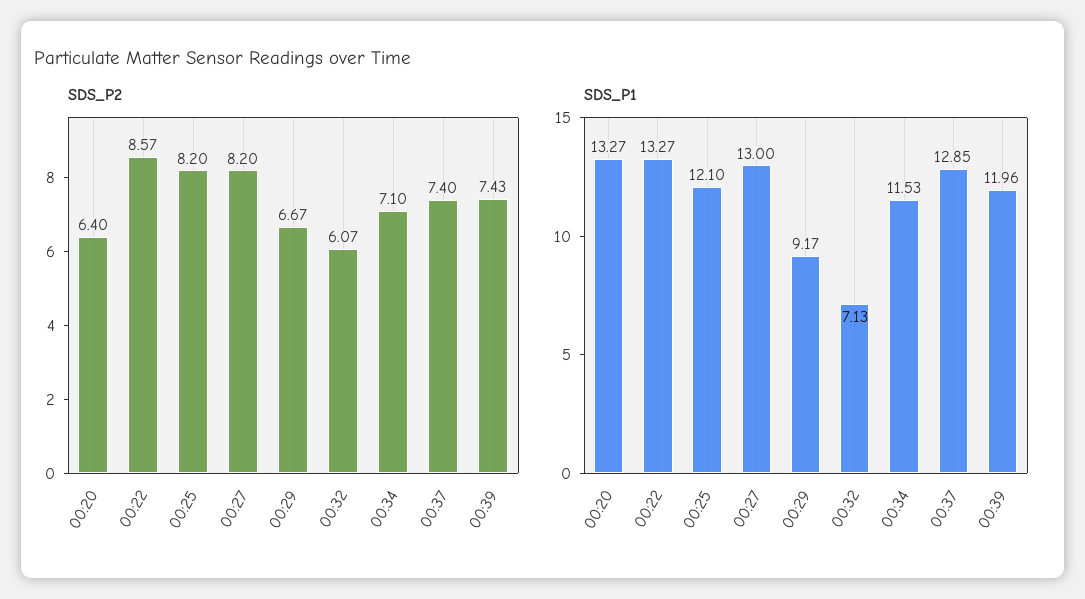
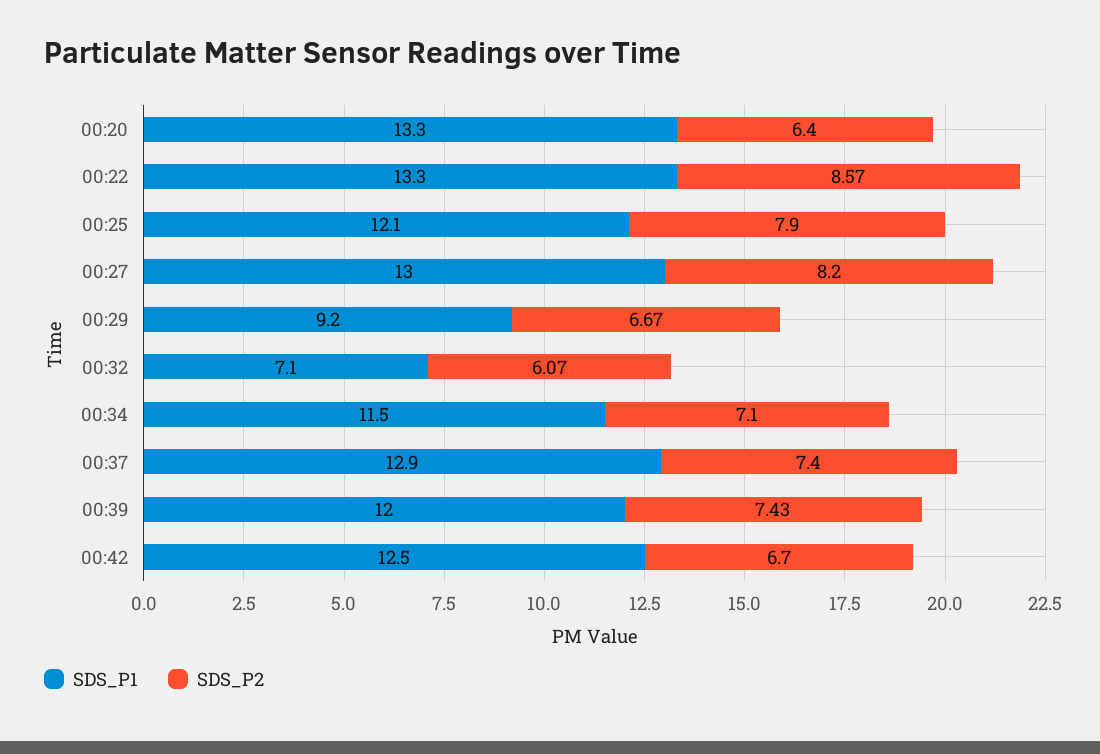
SDS_P2, 00:25: 8.2 -> 7.9
SDS_P1, 00:42: none -> 12.5
SDS_P2, 00:42: none -> 6.7

